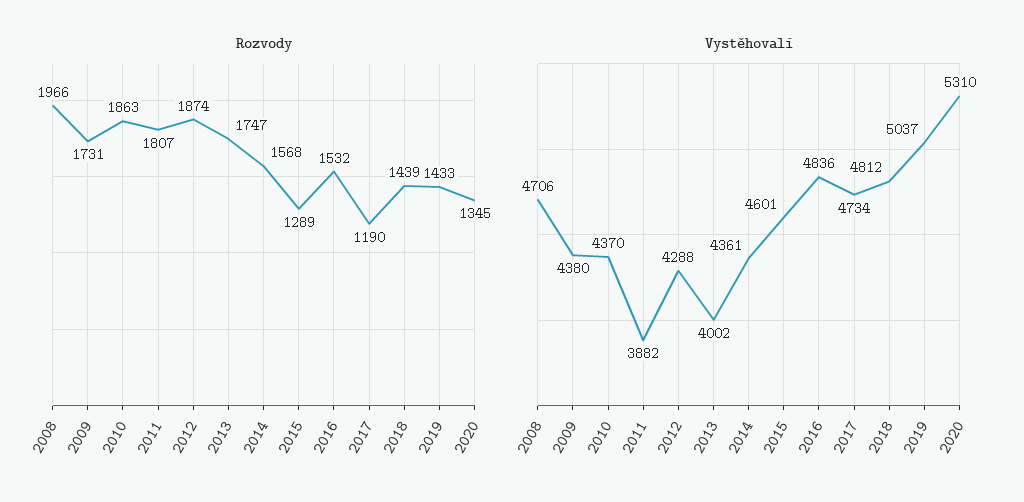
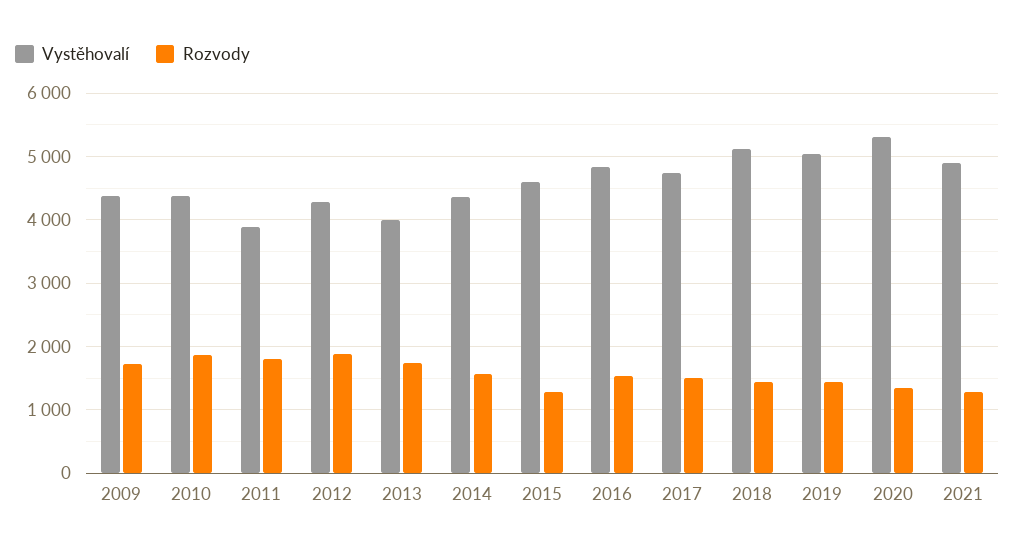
Rozvody, 2008: 1966 -> none
Rozvody, 2017: 1190 -> 1500
Vystěhovalí, 2008: 4706 -> none
Vystěhovalí, 2018: 4812 -> 5100
Vystěhovalí, 2021: none -> 4900
Rozvody, 2021: none -> 1300

